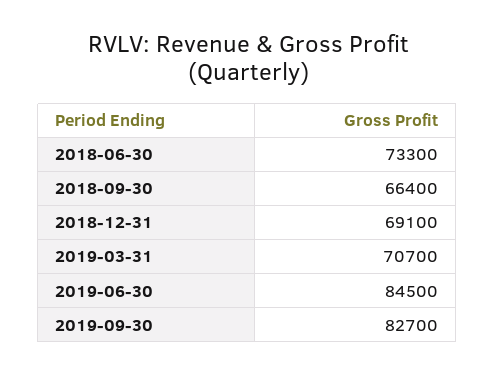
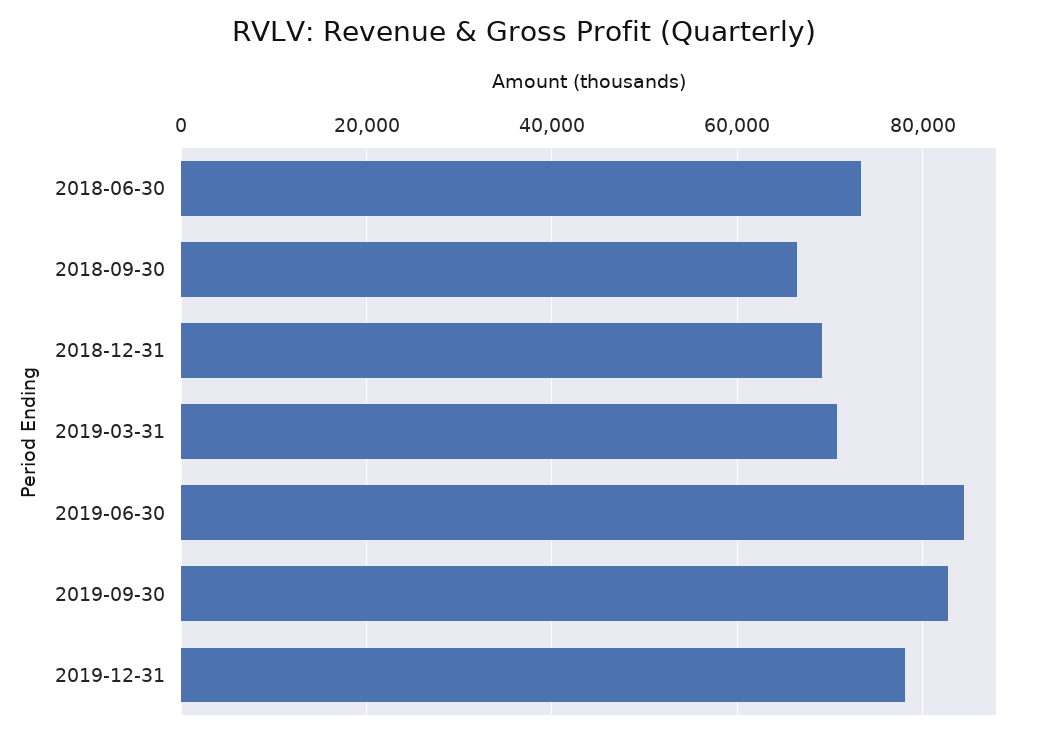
2019-12-31: none -> 78000

